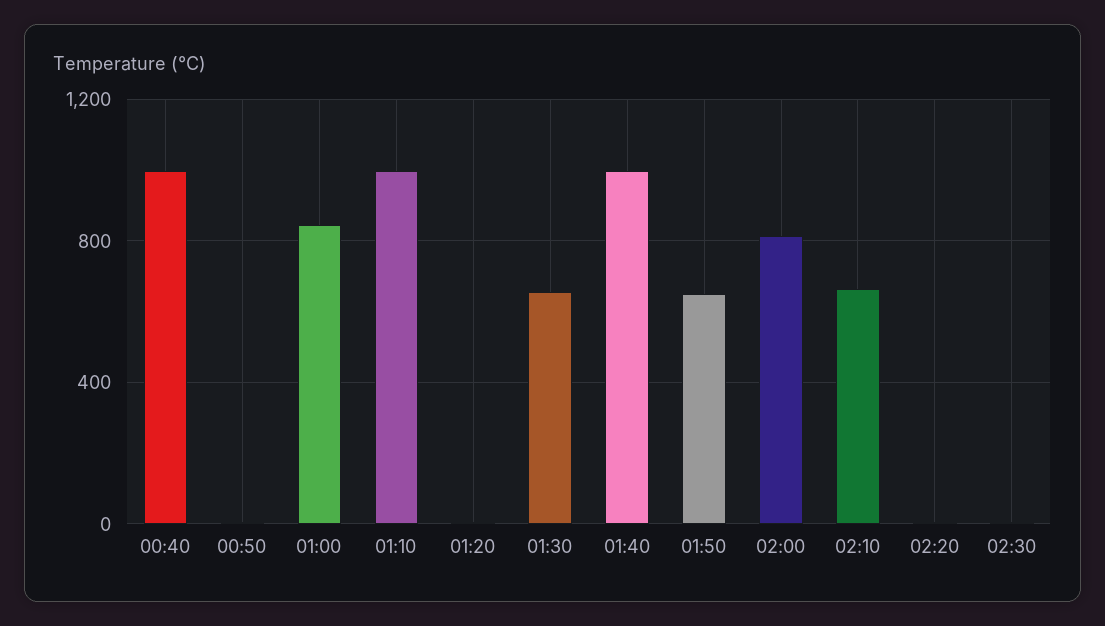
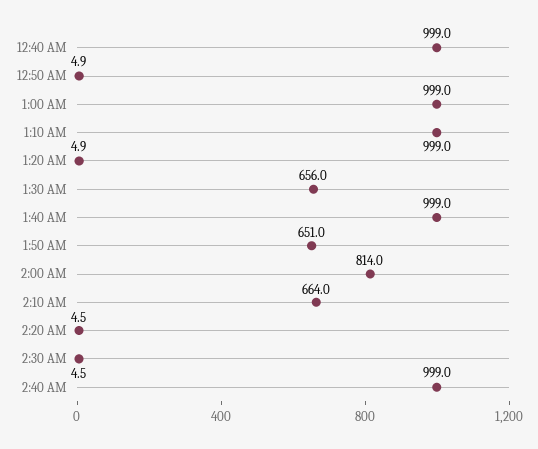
01:00: 850 -> 999
2:40 AM: none -> 999

